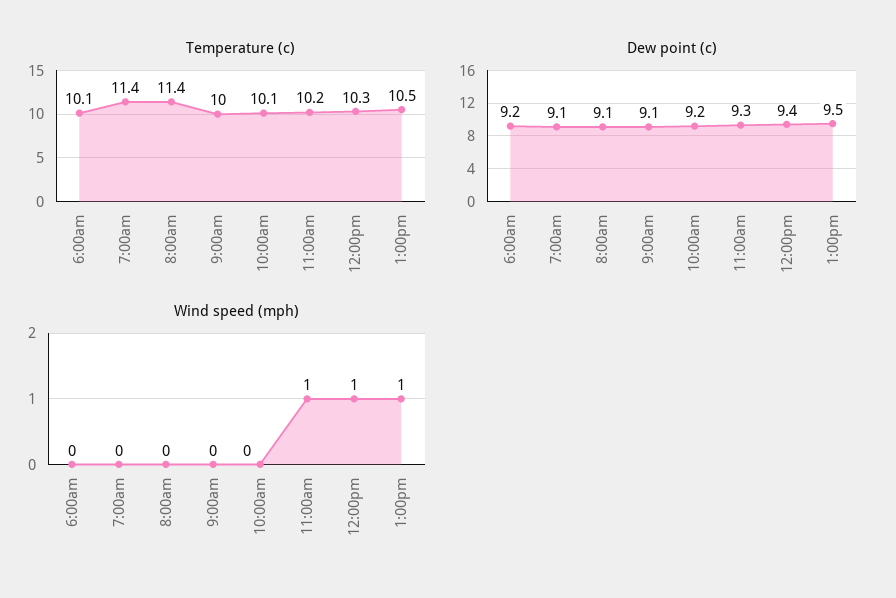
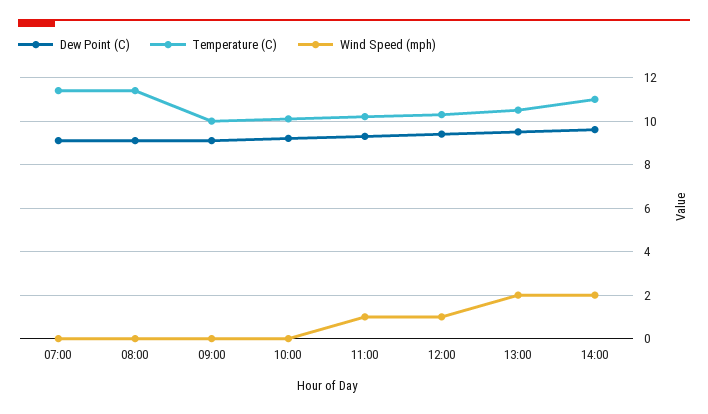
Temperature (c), 6:00am: 10.1 -> none
Dew point (c), 6:00am: 9.2 -> none
Wind speed (mph), 6:00am: 0 -> none
Wind speed (mph), 1:00pm: 1 -> 2
Dew point (c), 14:00: none -> 9.5
Temperature (c), 14:00: none -> 11
Wind speed (mph), 14:00: none -> 2

